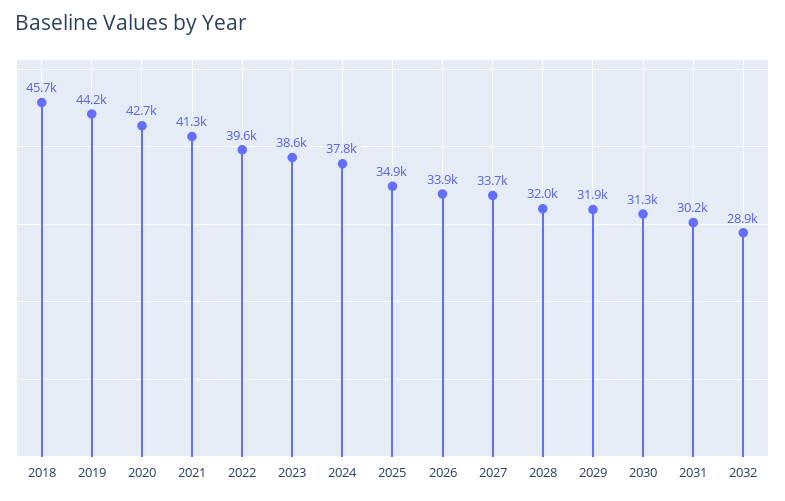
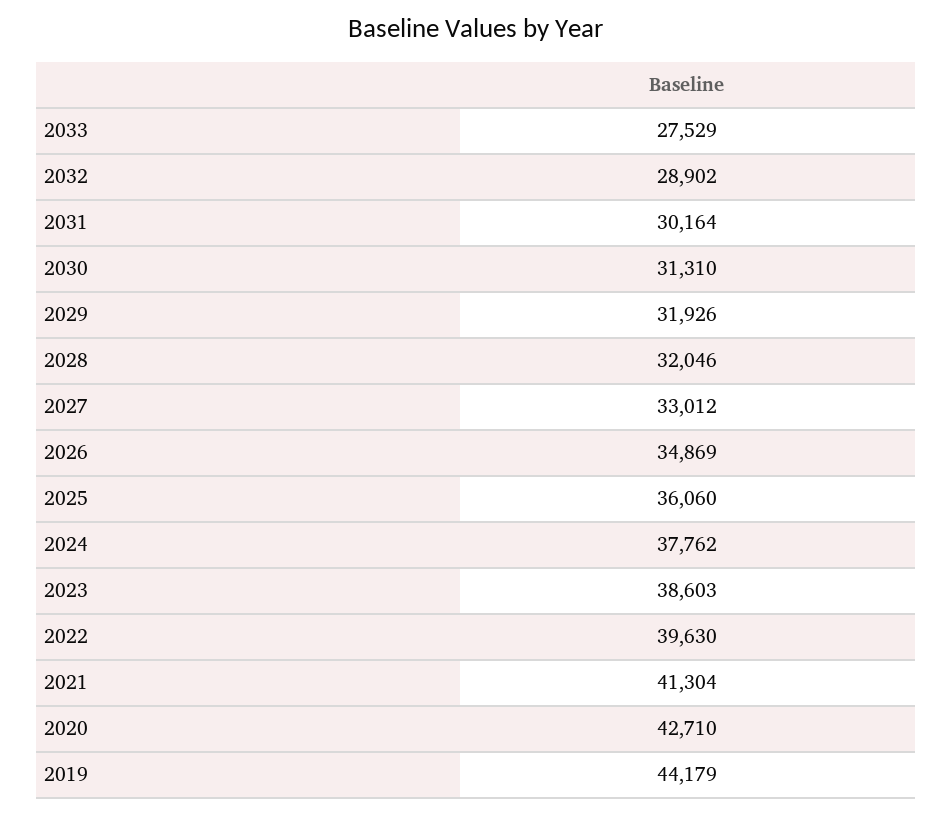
2018: 45700 -> none
2025: 34900 -> 36060
2026: 33900 -> 34869
2027: 33700 -> 33012
2033: none -> 27529

